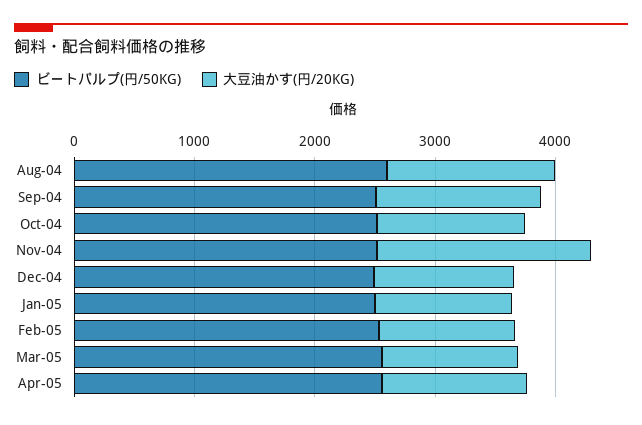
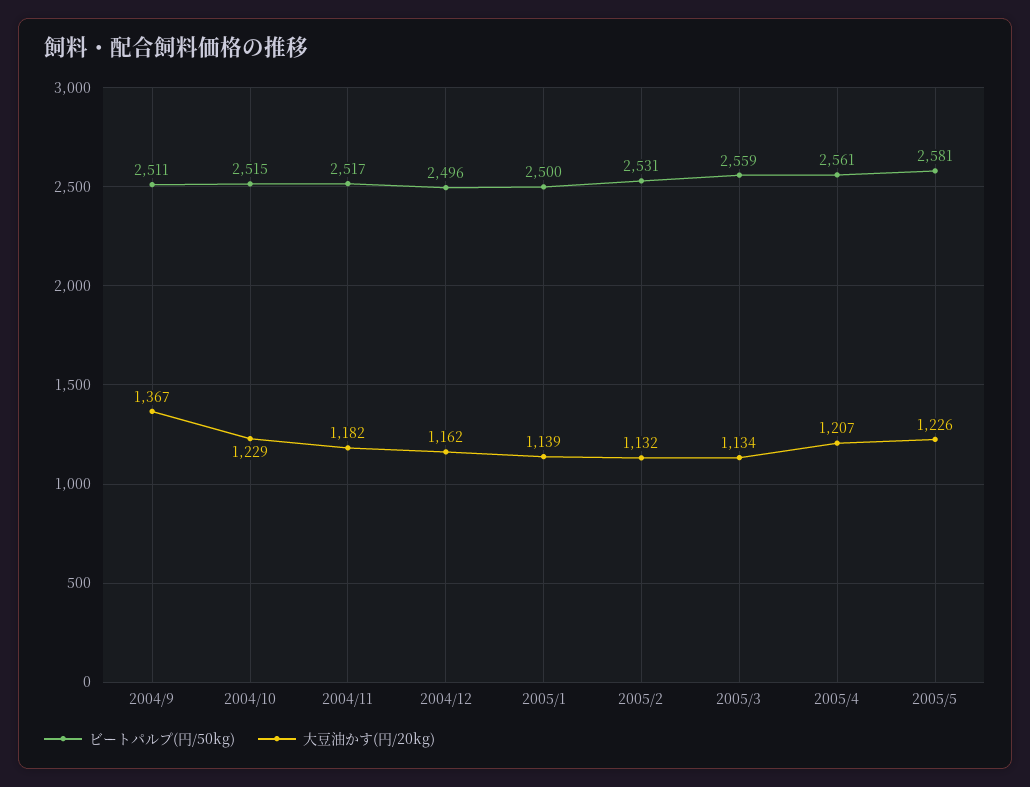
ビートパルプ(円/50KG), Aug-04: 2600 -> none
大豆油かす(円/20KG), Aug-04: 1400 -> none
大豆油かす(円/20KG), Nov-04: 1800 -> 1182
ビートパルプ(円/50KG), 2005/5: none -> 2581
大豆油かす(円/20KG), 2005/5: none -> 1226

